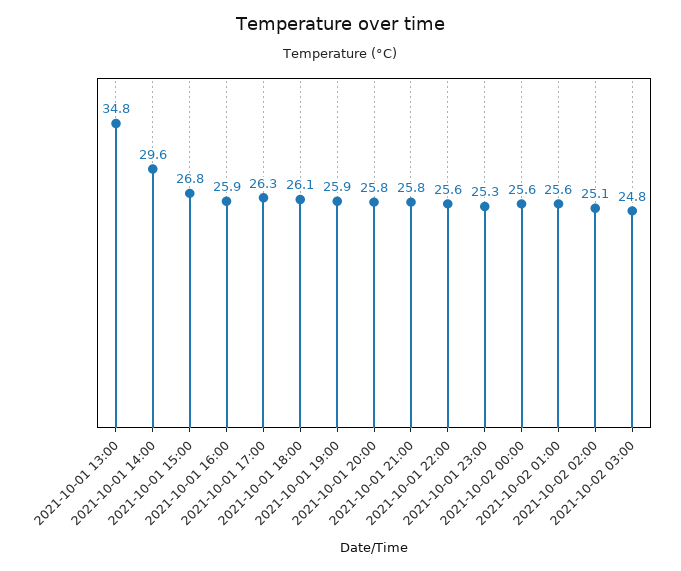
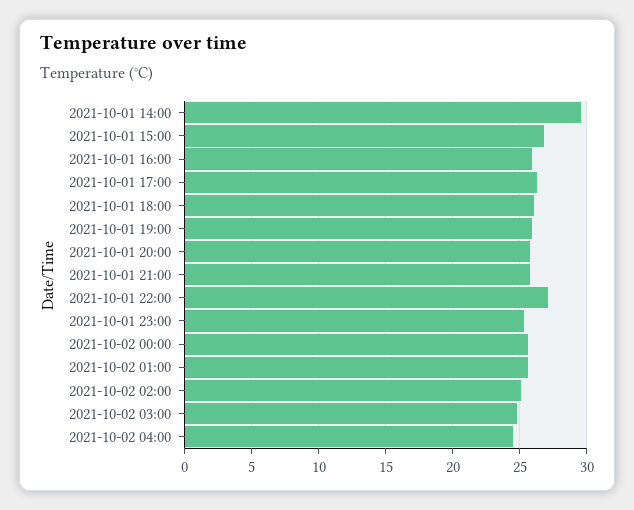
2021-10-01 13:00: 34.8 -> none
2021-10-01 22:00: 25.6 -> 27
2021-10-02 04:00: none -> 24.5

